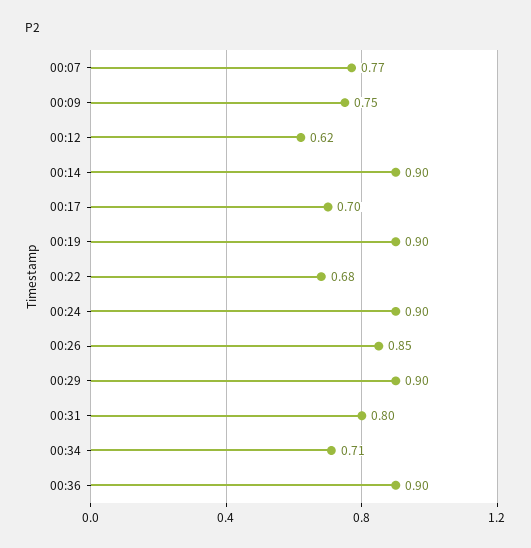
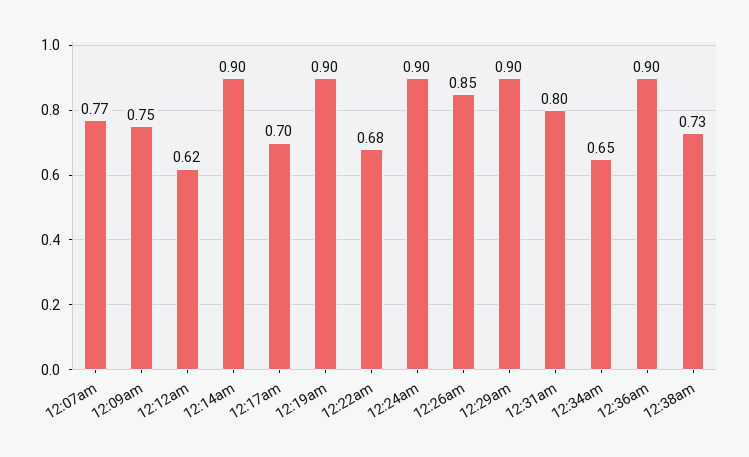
00:34: 0.71 -> 0.65
12:38am: none -> 0.73

